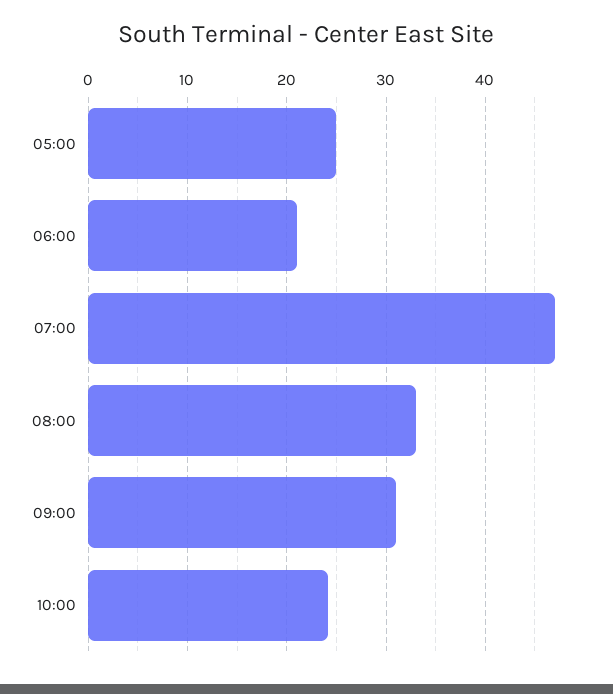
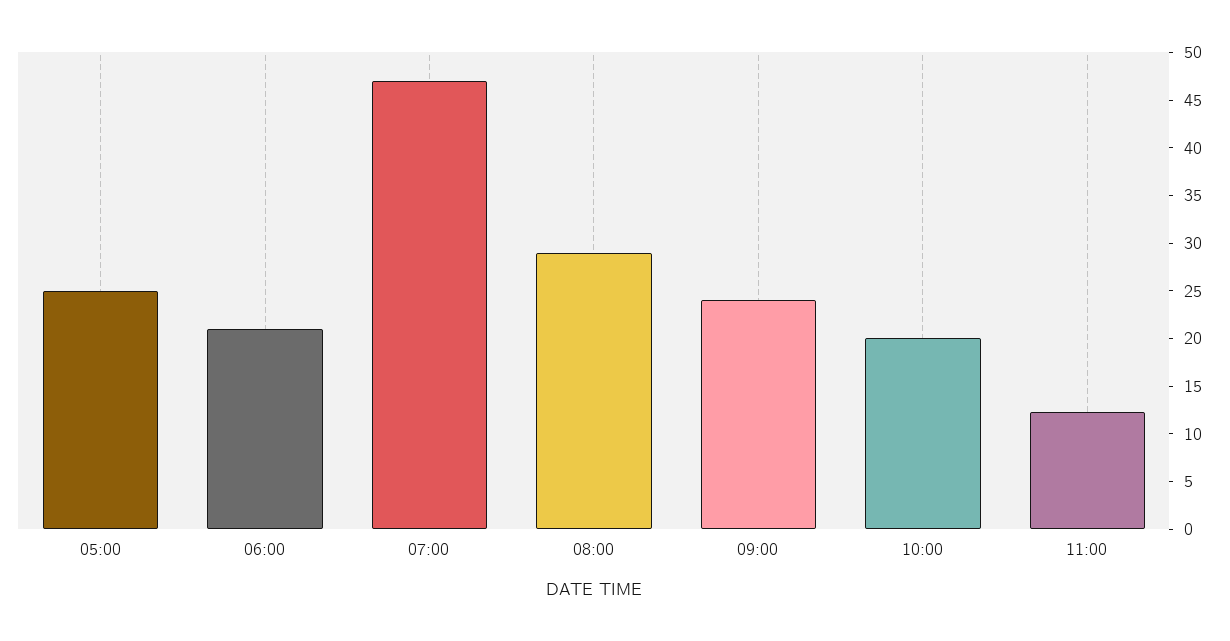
08:00: 33 -> 29
09:00: 31 -> 24
10:00: 24 -> 20
11:00: none -> 12

